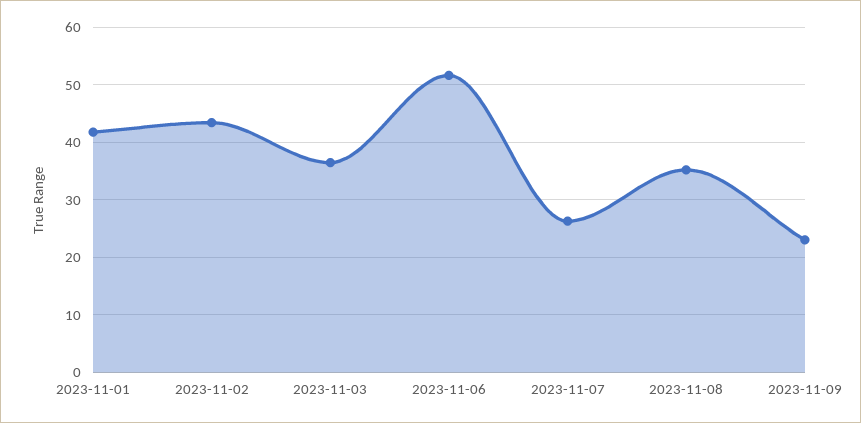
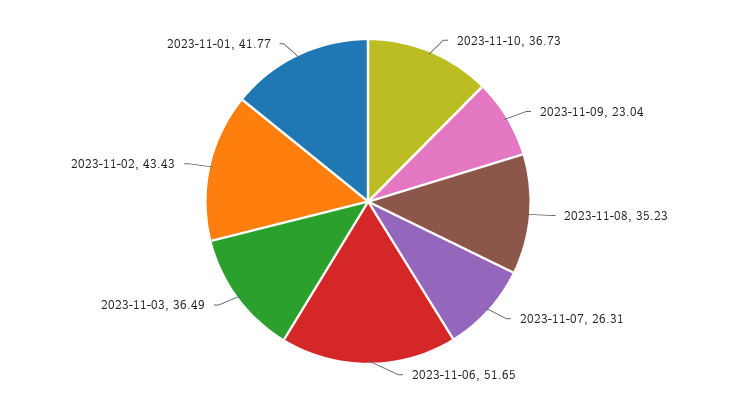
2023-11-10: none -> 36.73

